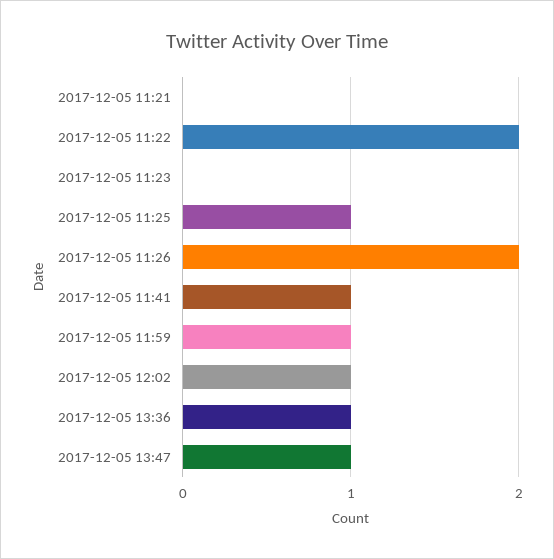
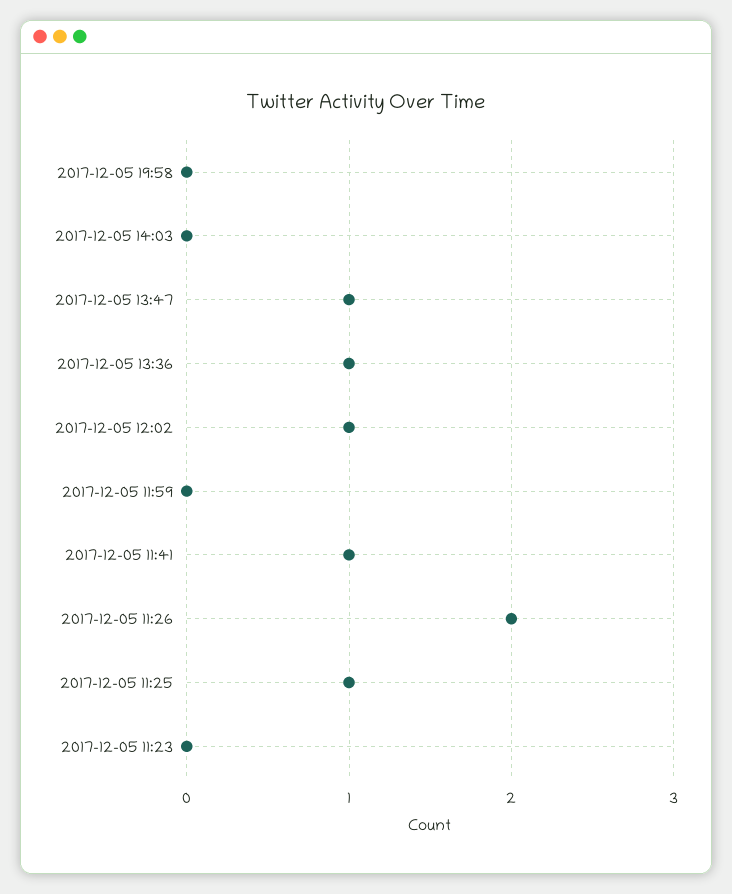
2017-12-05 11:21: 0 -> none
2017-12-05 11:22: 2 -> none
2017-12-05 11:59: 1 -> 0
2017-12-05 19:58: none -> 0
2017-12-05 14:03: none -> 0

